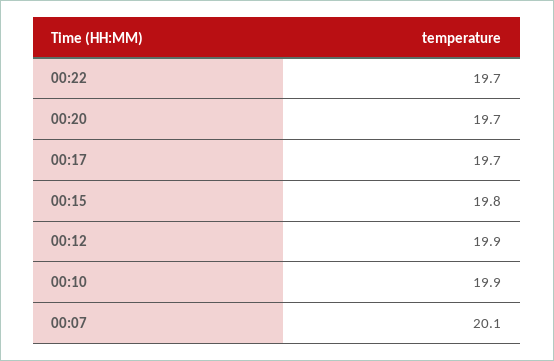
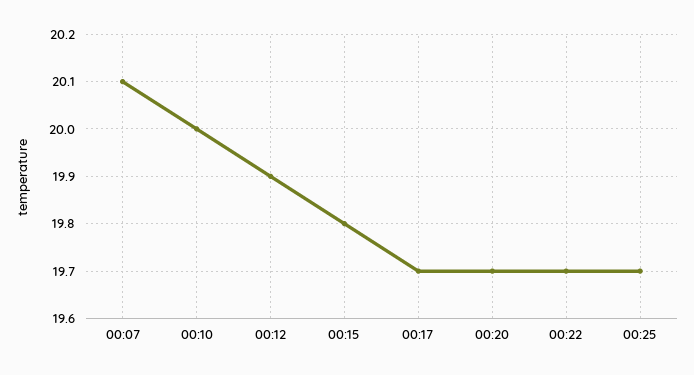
00:10: 19.9 -> 20
00:25: none -> 19.7

